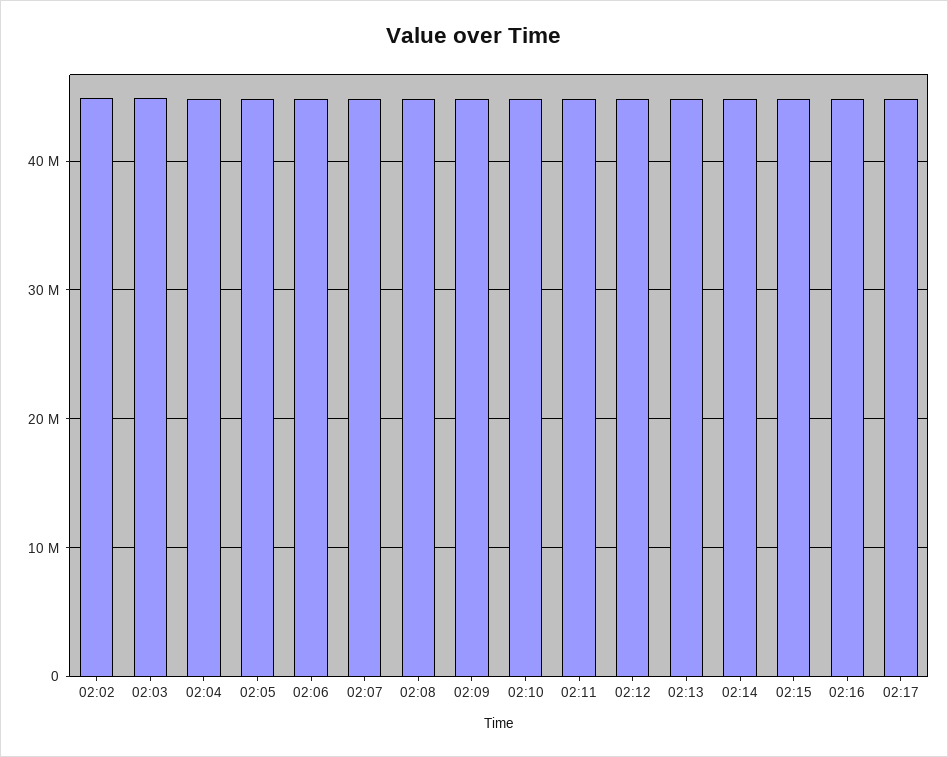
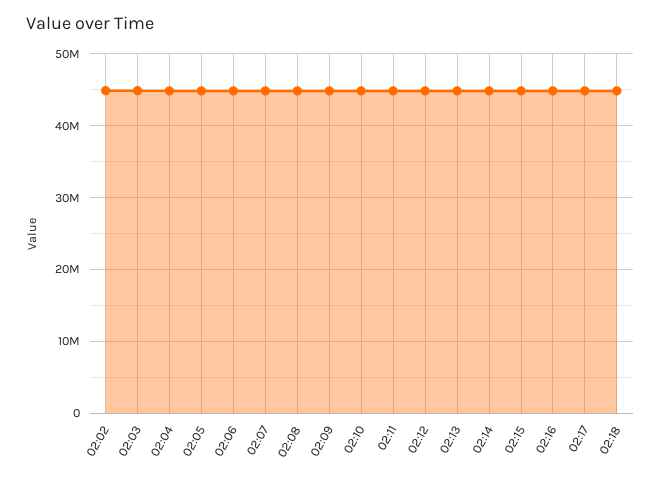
02:18: none -> 45000000

